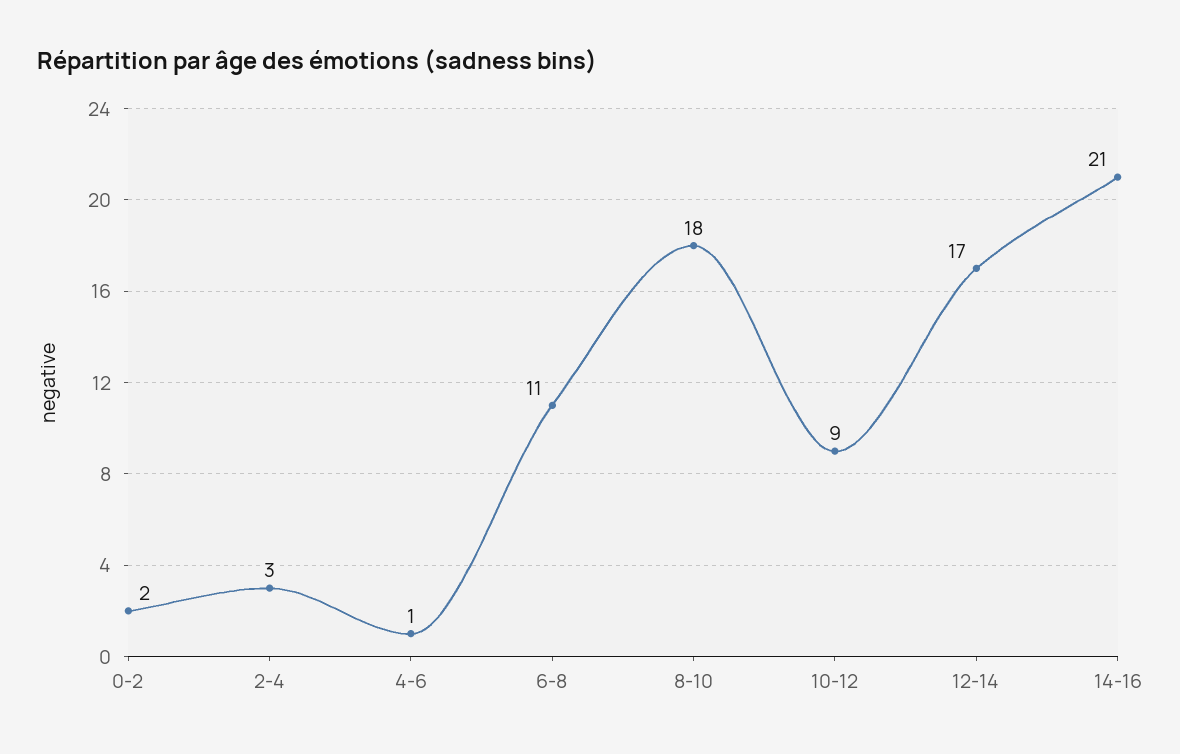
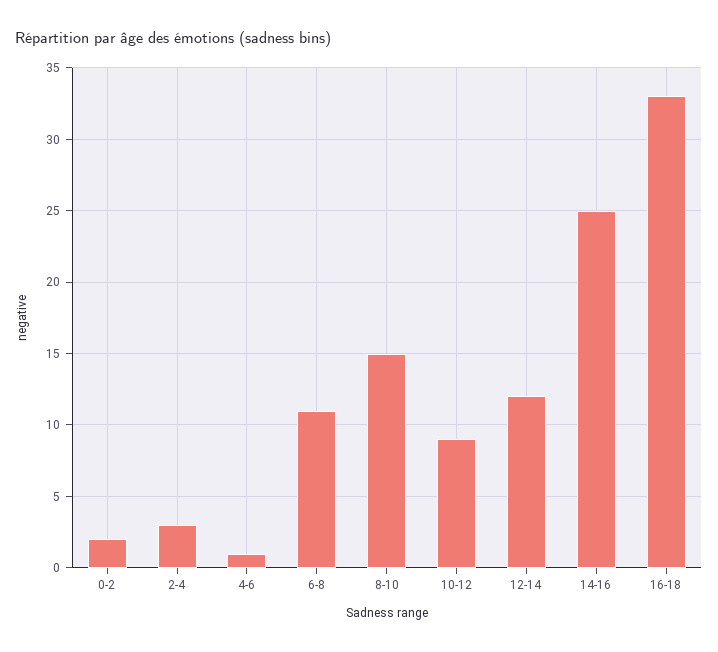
8-10: 18 -> 15
12-14: 17 -> 12
14-16: 21 -> 25
16-18: none -> 33

